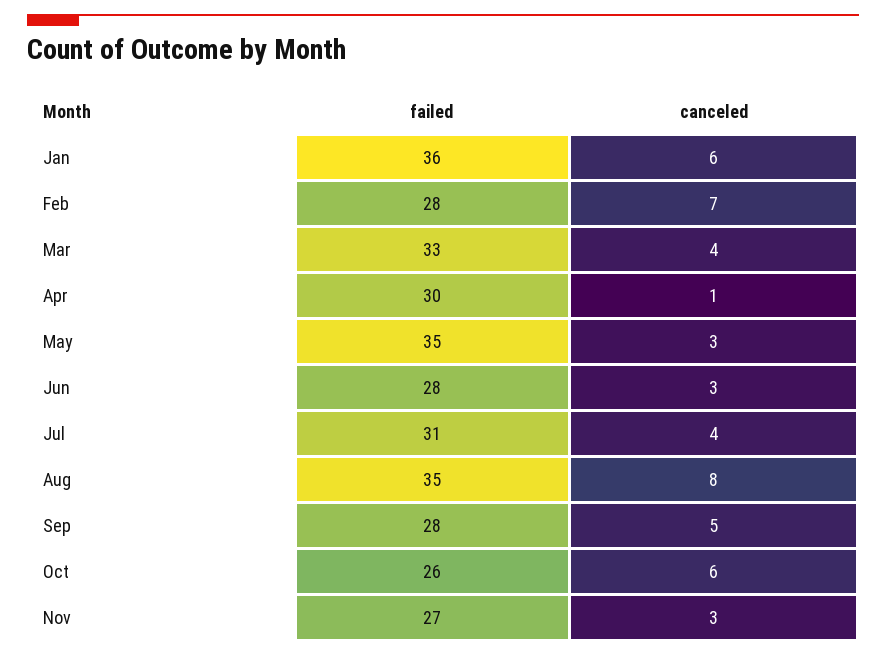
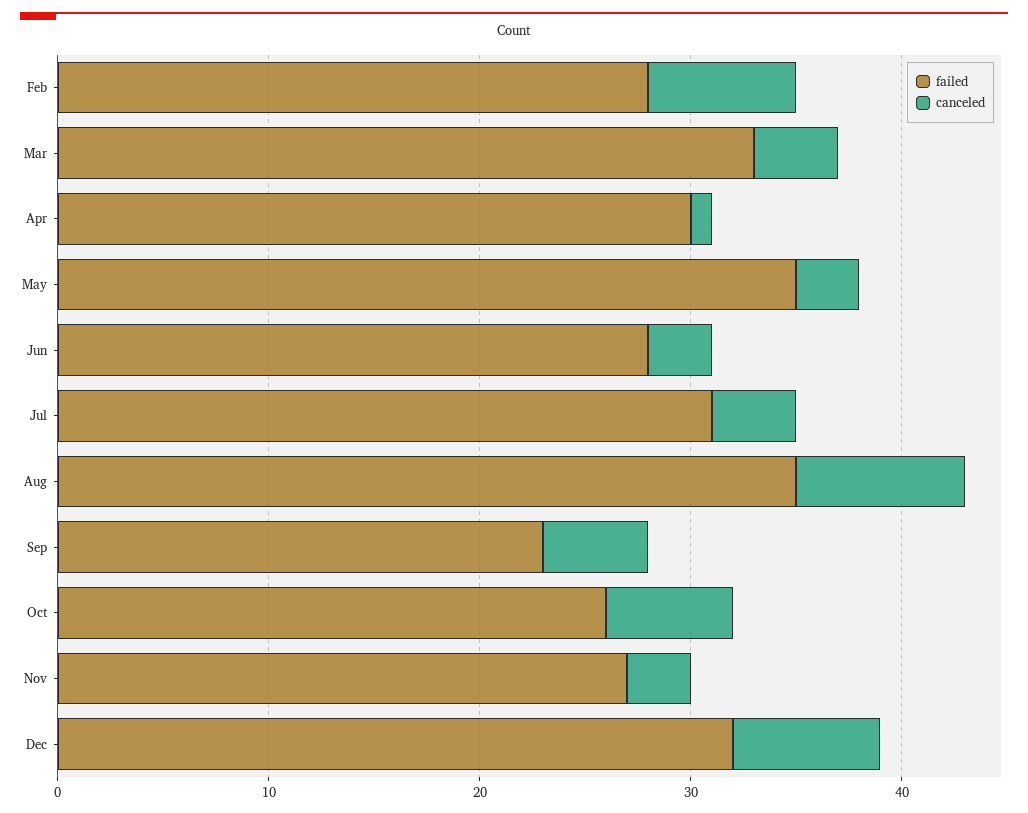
failed, Jan: 36 -> none
canceled, Jan: 6 -> none
failed, Sep: 28 -> 23
failed, Dec: none -> 32
canceled, Dec: none -> 7

